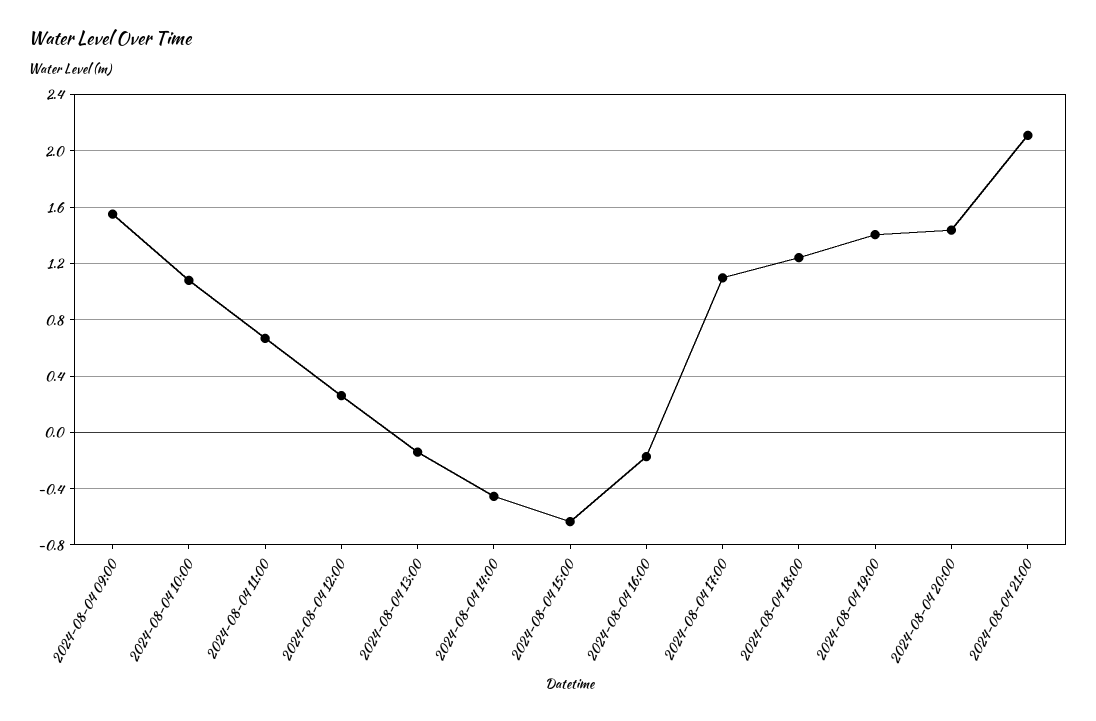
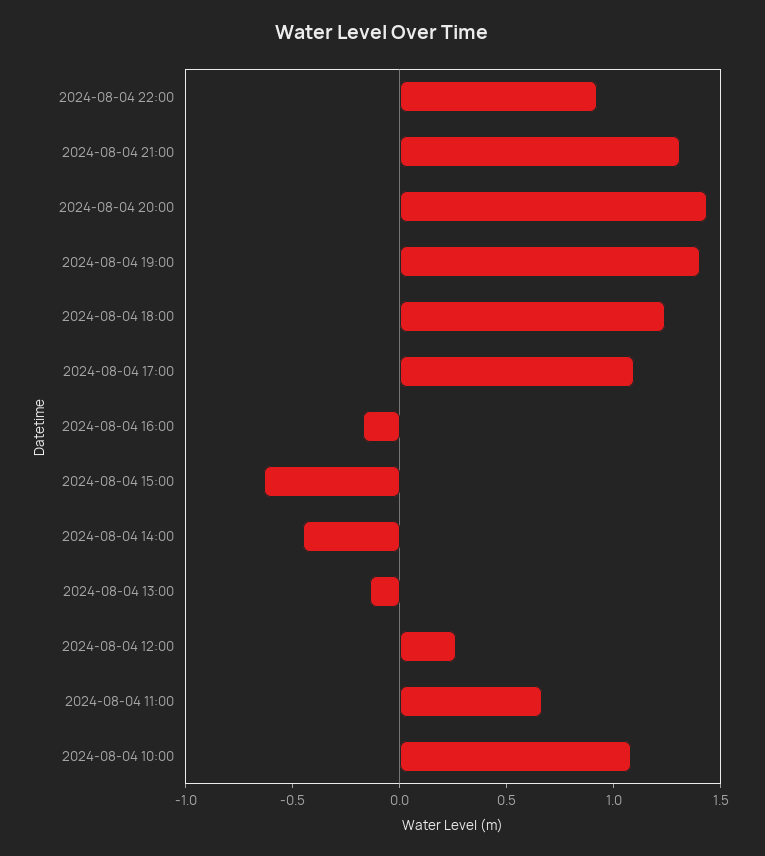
2024-08-04 09:00: 1.55 -> none
2024-08-04 21:00: 2.1 -> 1.3
2024-08-04 22:00: none -> 0.9

